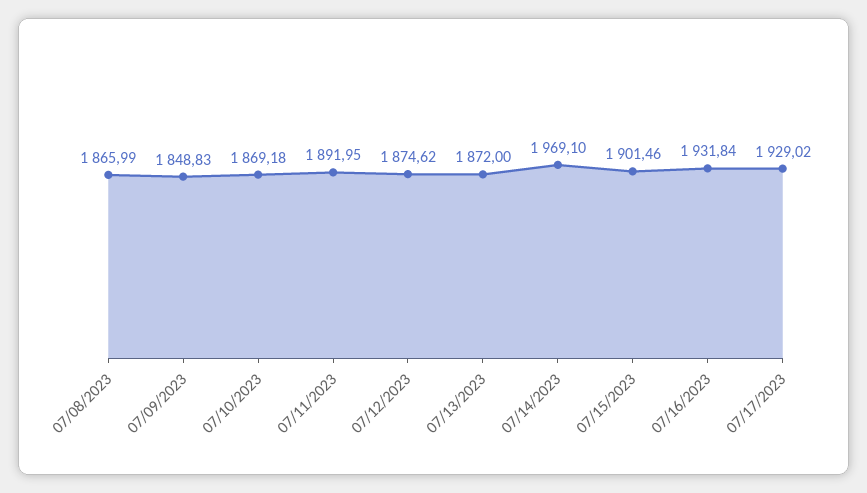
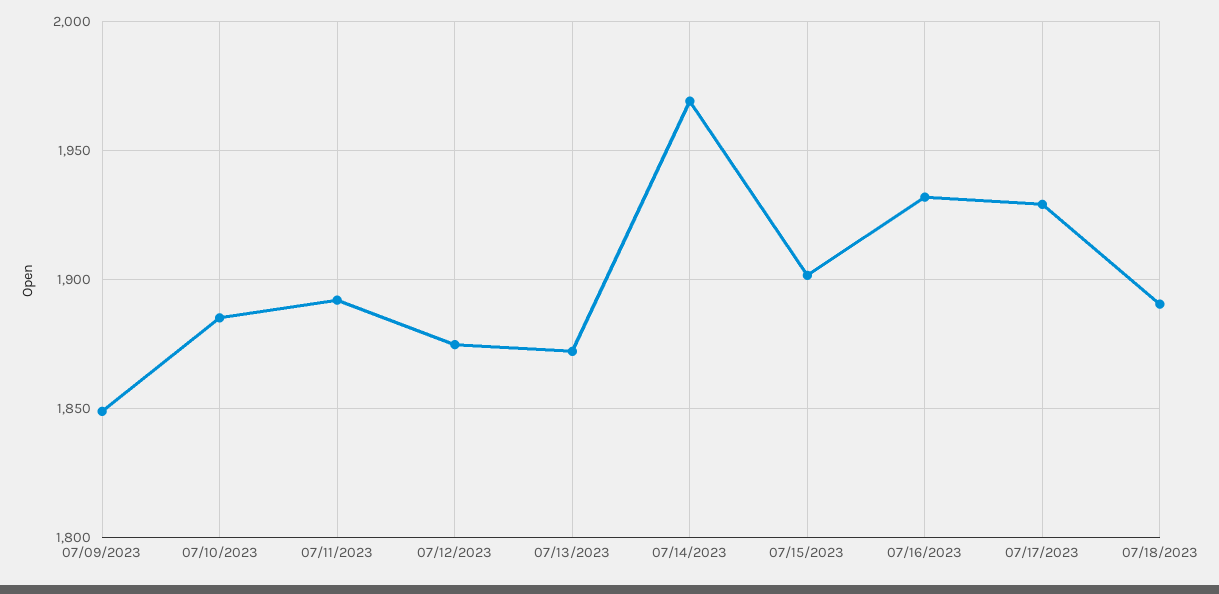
07/08/2023: 1865.99 -> none
07/10/2023: 1869.18 -> 1885
07/18/2023: none -> 1890

